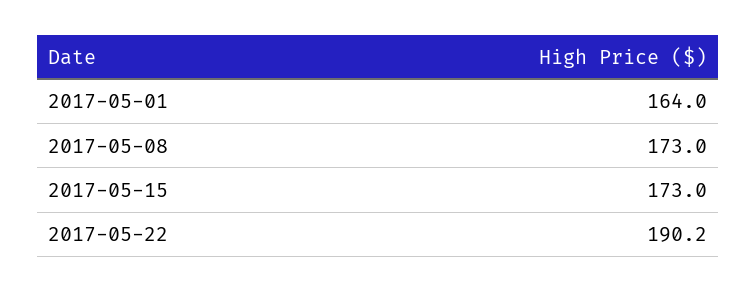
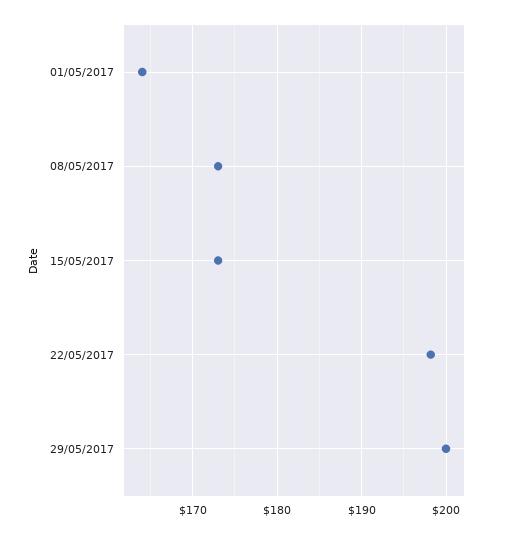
2017-05-22: 190.2 -> 198
29/05/2017: none -> 200

